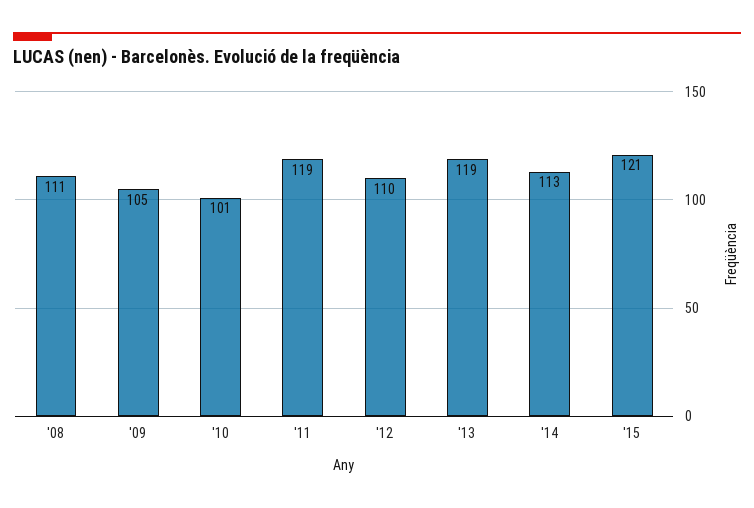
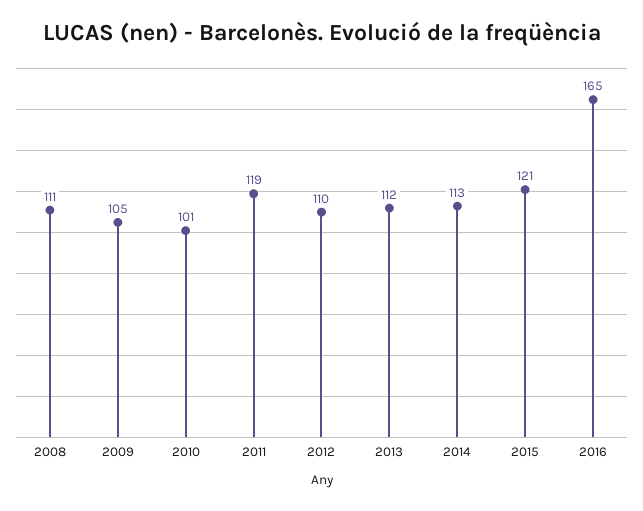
'13: 119 -> 112
2016: none -> 165

